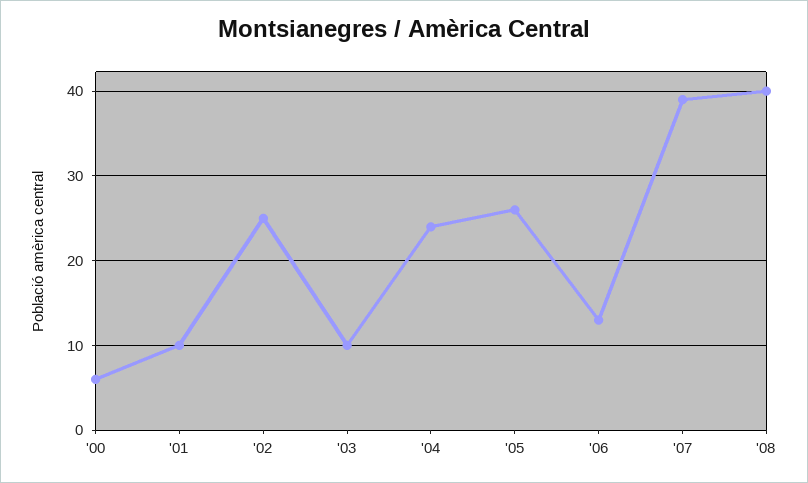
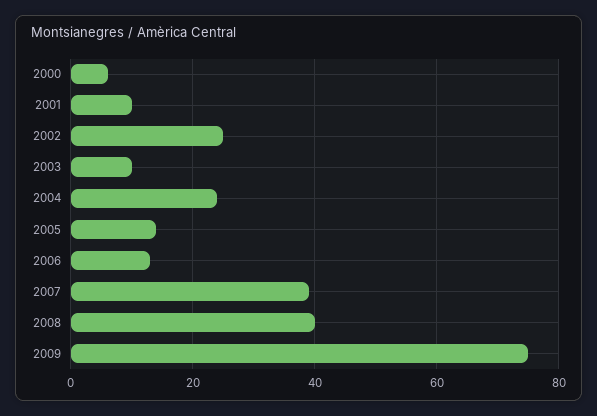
'05: 26 -> 15
2009: none -> 75

